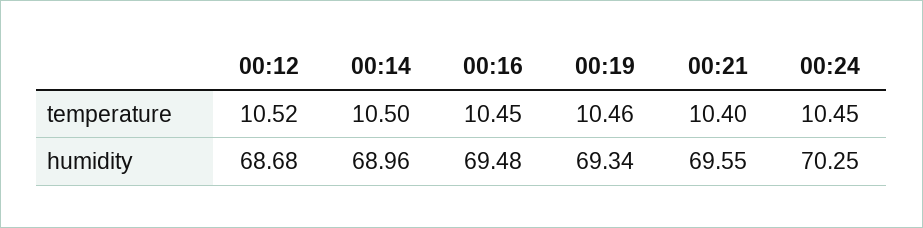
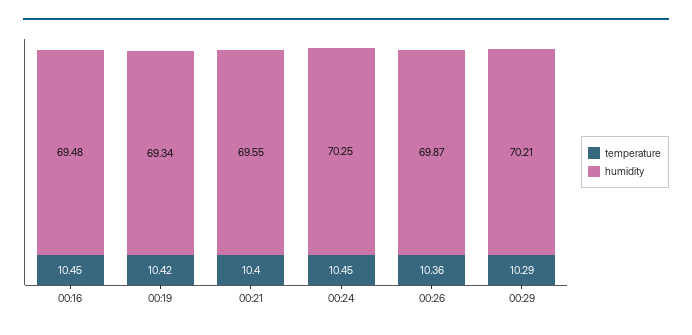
temperature, 00:12: 10.52 -> none
temperature, 00:14: 10.5 -> none
temperature, 00:19: 10.46 -> 10.42
humidity, 00:12: 68.68 -> none
humidity, 00:14: 68.96 -> none
temperature, 00:26: none -> 10.36
humidity, 00:26: none -> 69.87
temperature, 00:29: none -> 10.29
humidity, 00:29: none -> 70.21

